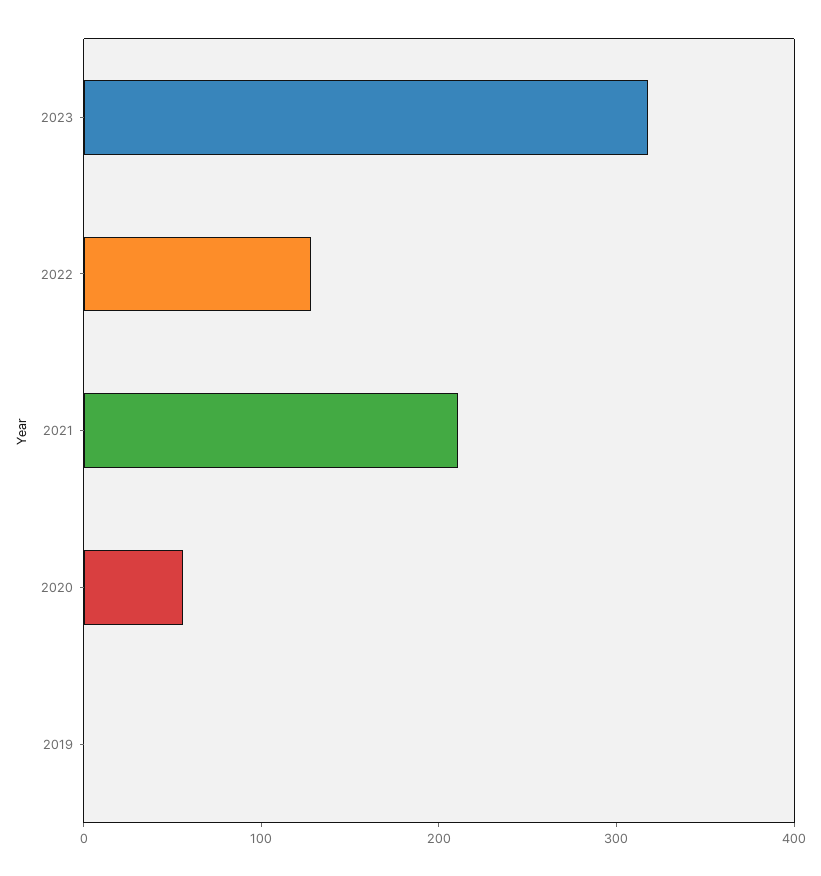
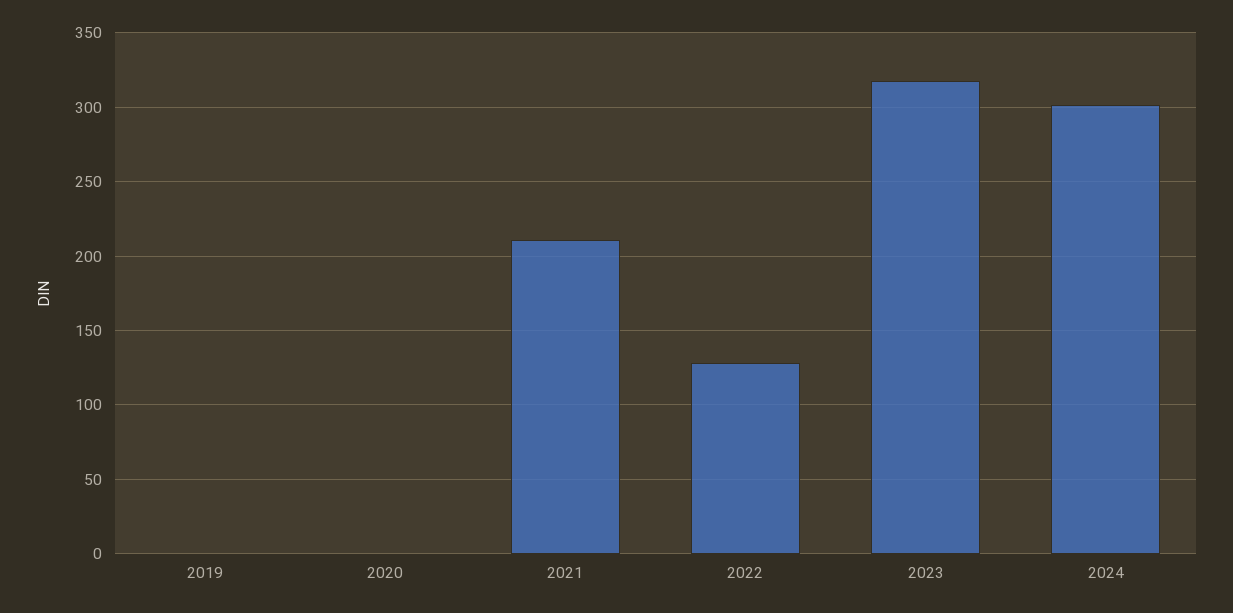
2020: 60 -> 0
2024: none -> 300

